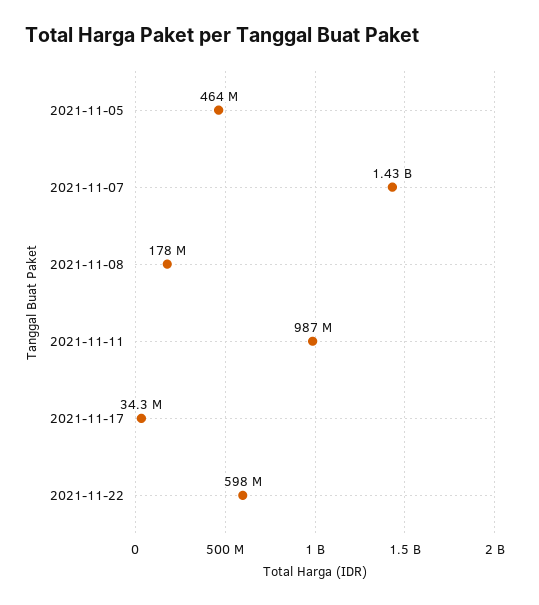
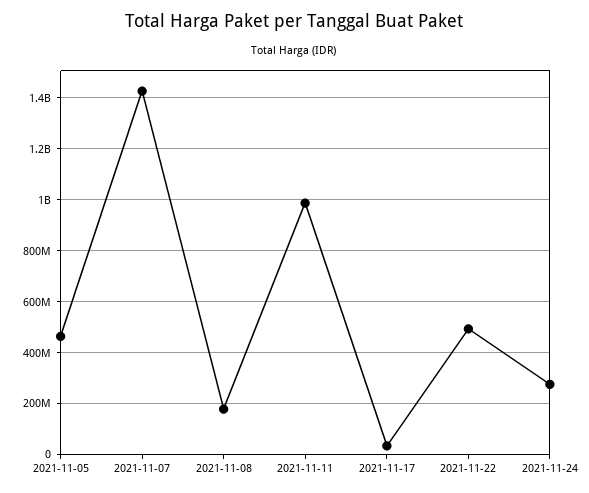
2021-11-22: 598000000 -> 500000000
2021-11-24: none -> 275000000

